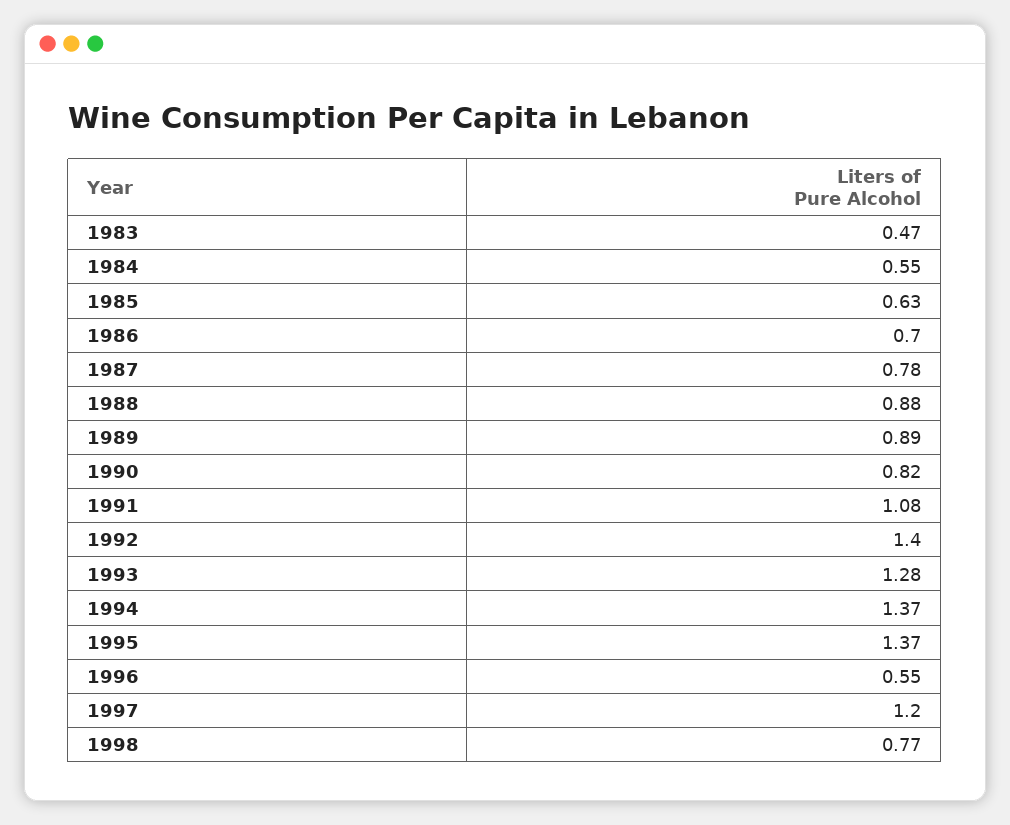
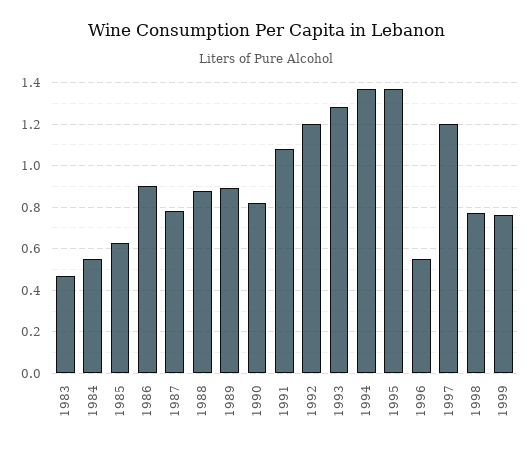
1986: 0.7 -> 0.9
1992: 1.4 -> 1.2
1999: none -> 0.75

